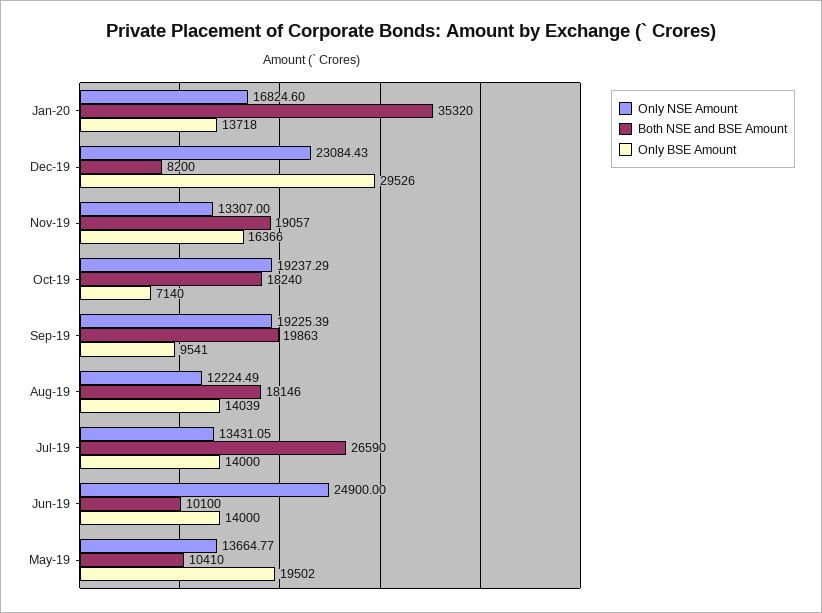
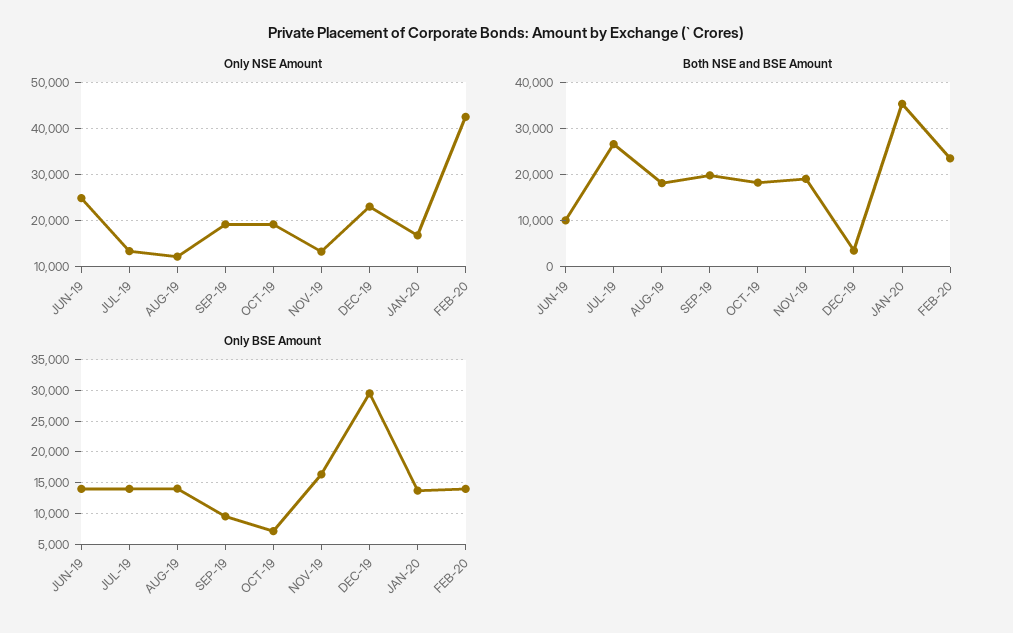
Both NSE and BSE Amount, Dec-19: 8200 -> 4000
Only NSE Amount, May-19: 13664.77 -> none
Both NSE and BSE Amount, May-19: 10410 -> none
Only BSE Amount, May-19: 19502 -> none
Only NSE Amount, FEB-20: none -> 42000
Both NSE and BSE Amount, FEB-20: none -> 24000
Only BSE Amount, FEB-20: none -> 14000

